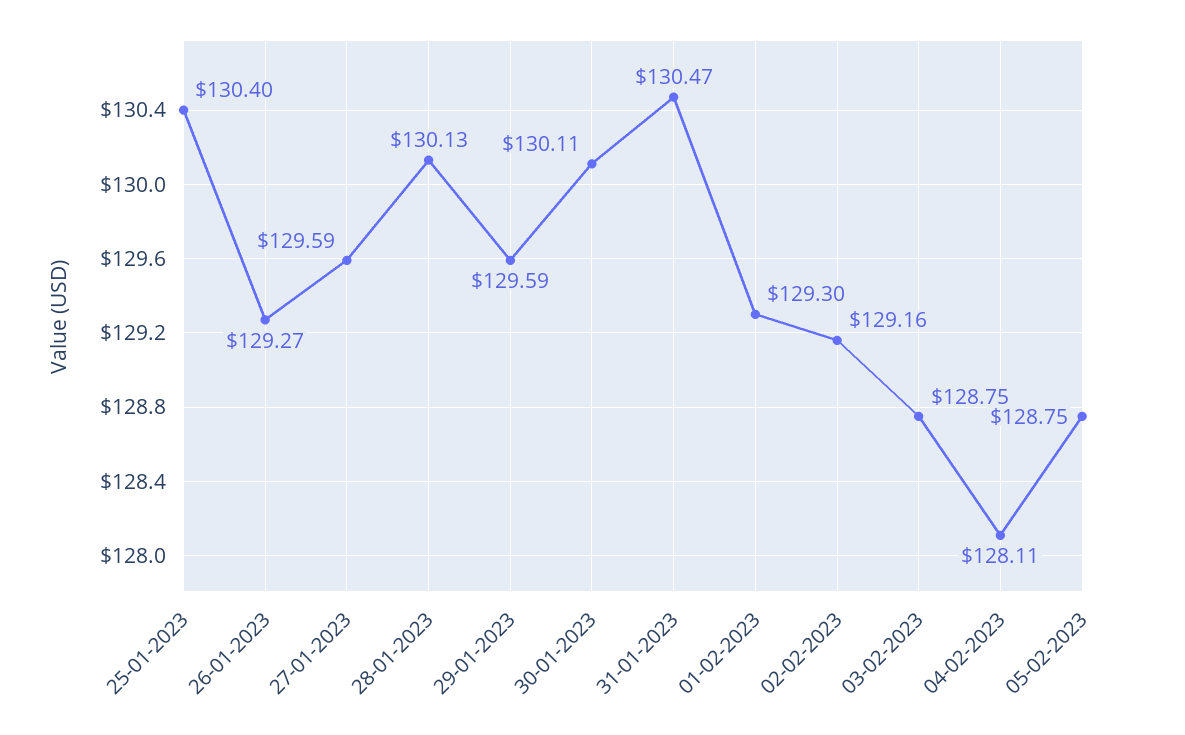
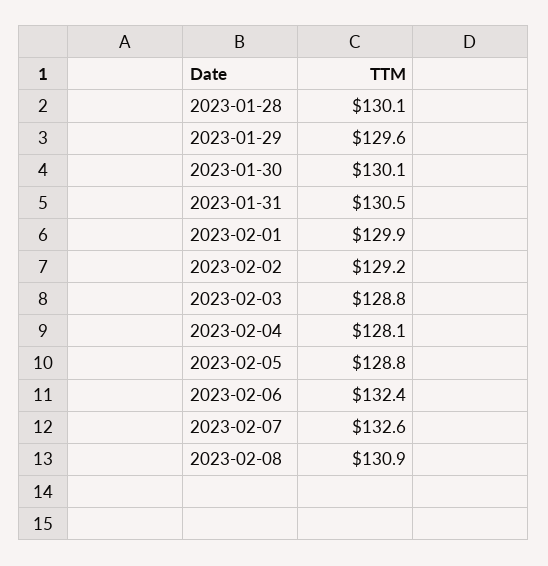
25-01-2023: 130.4 -> none
26-01-2023: 129.27 -> none
27-01-2023: 129.59 -> none
01-02-2023: 129.3 -> 129.9
2023-02-06: none -> 132.4
2023-02-07: none -> 132.6
2023-02-08: none -> 130.9

